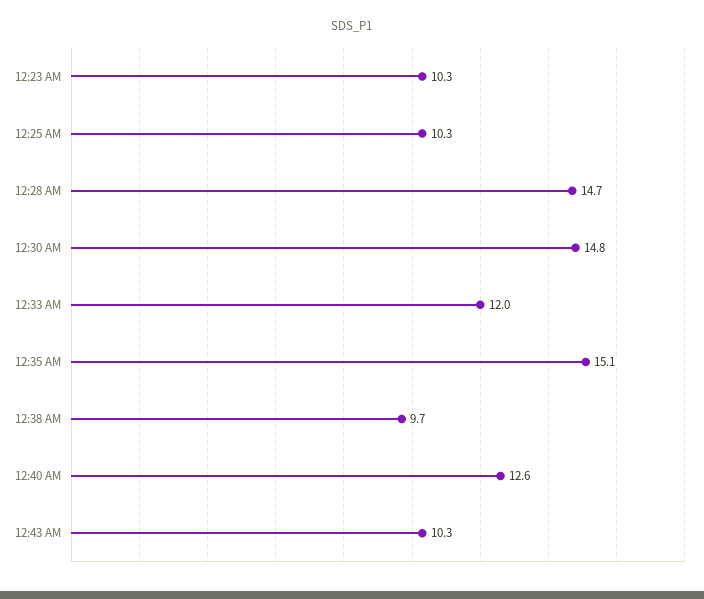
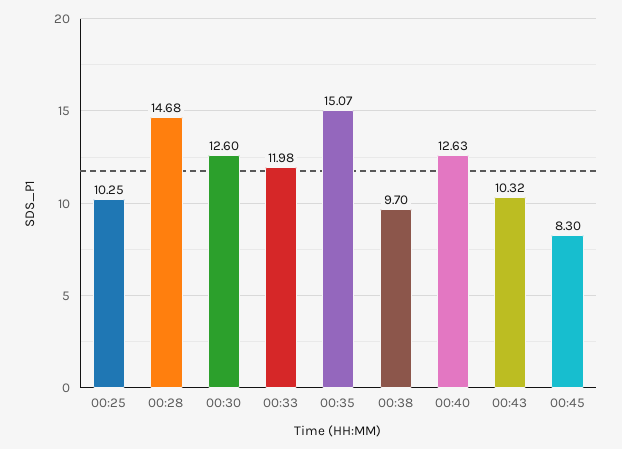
12:23 AM: 10.3 -> none
12:30 AM: 14.8 -> 12.6
00:45: none -> 8.3

